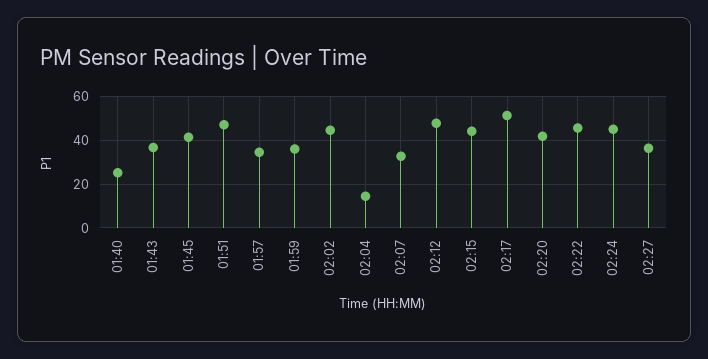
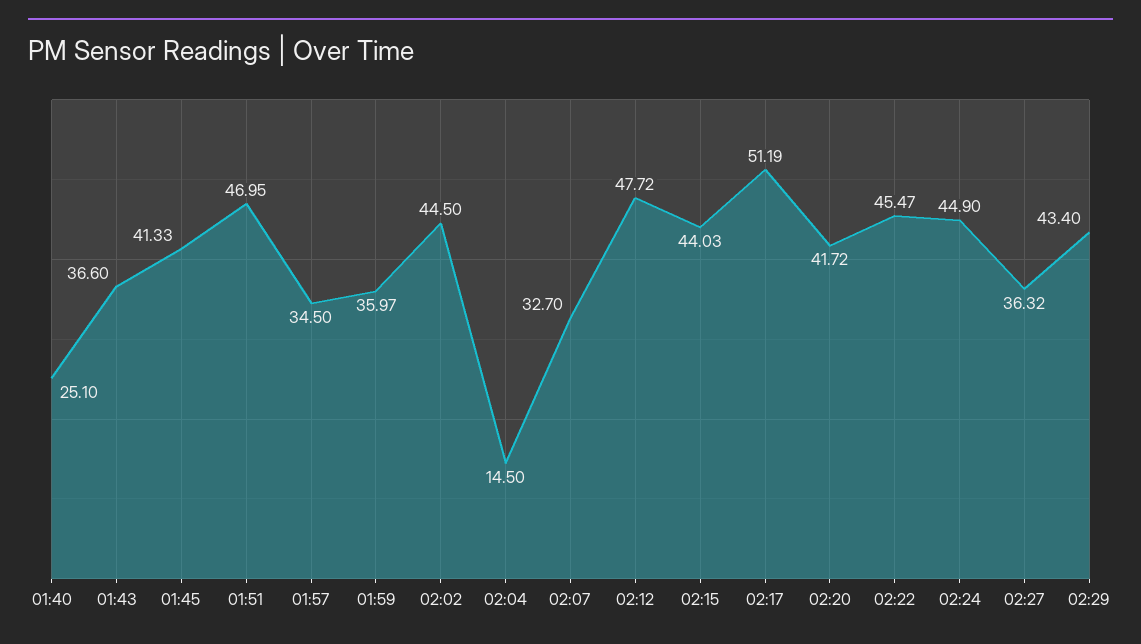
02:29: none -> 43.4

